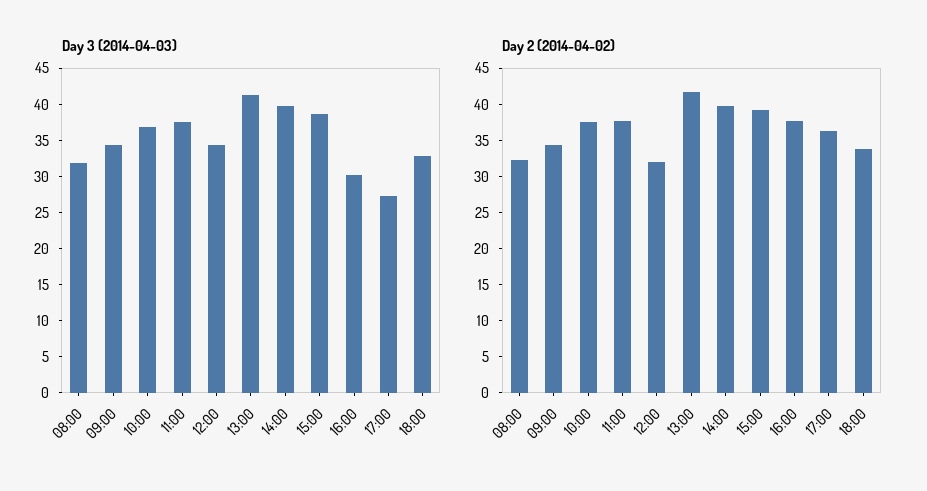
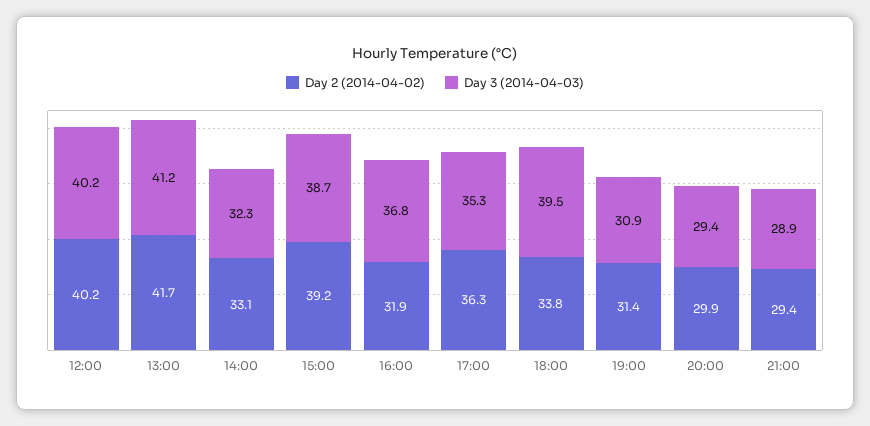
Day 3 (2014-04-03), 08:00: 32.5 -> none
Day 3 (2014-04-03), 09:00: 35 -> none
Day 3 (2014-04-03), 10:00: 37.5 -> none
Day 3 (2014-04-03), 11:00: 37.5 -> none
Day 3 (2014-04-03), 12:00: 35 -> 40.2
Day 3 (2014-04-03), 14:00: 40 -> 32.3
Day 3 (2014-04-03), 16:00: 30 -> 36.8
Day 3 (2014-04-03), 17:00: 27.5 -> 35.3
Day 3 (2014-04-03), 18:00: 32.5 -> 39.5
Day 2 (2014-04-02), 08:00: 32.5 -> none
Day 2 (2014-04-02), 09:00: 35 -> none
Day 2 (2014-04-02), 10:00: 37.5 -> none
Day 2 (2014-04-02), 11:00: 37.5 -> none
Day 2 (2014-04-02), 12:00: 32.5 -> 40.2
Day 2 (2014-04-02), 14:00: 40 -> 33.1
Day 2 (2014-04-02), 16:00: 37.5 -> 31.9
Day 2 (2014-04-02), 19:00: none -> 31.4
Day 3 (2014-04-03), 19:00: none -> 30.9
Day 2 (2014-04-02), 20:00: none -> 29.9
Day 3 (2014-04-03), 20:00: none -> 29.4
Day 2 (2014-04-02), 21:00: none -> 29.4
Day 3 (2014-04-03), 21:00: none -> 28.9

